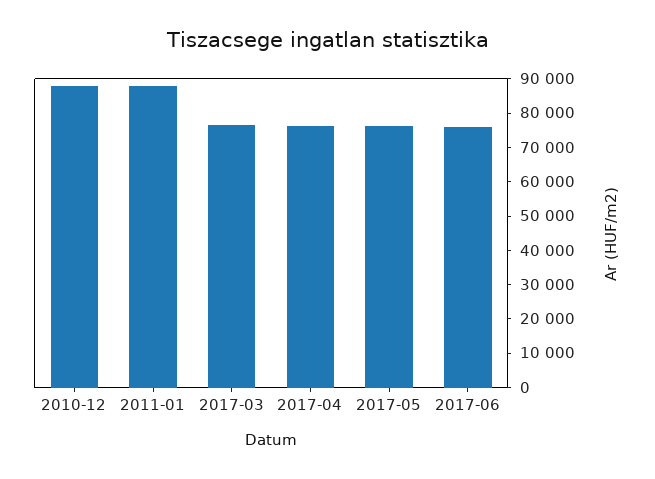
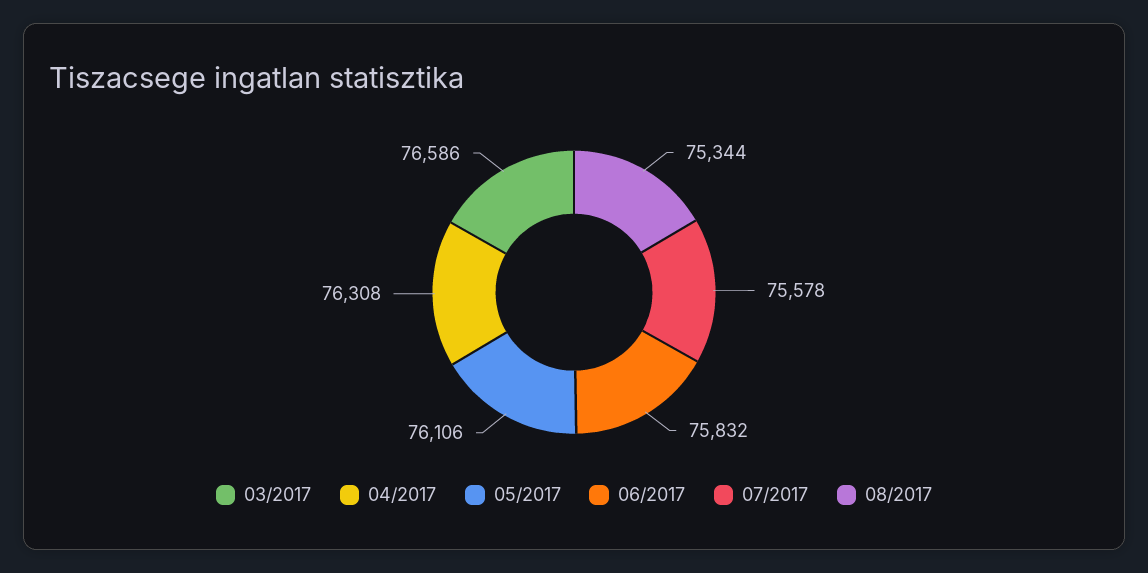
2010-12: 87500 -> none
2011-01: 87500 -> none
07/2017: none -> 75578
08/2017: none -> 75344

